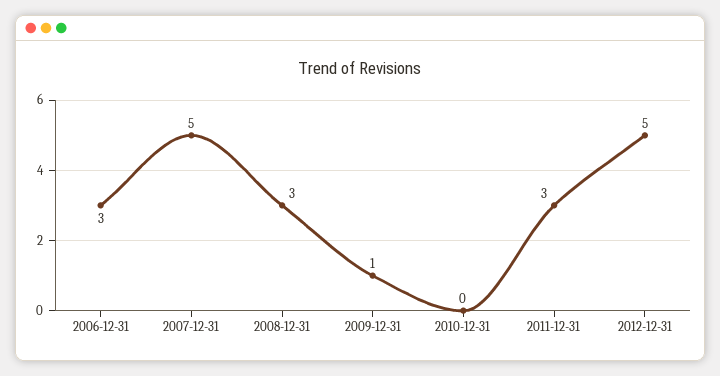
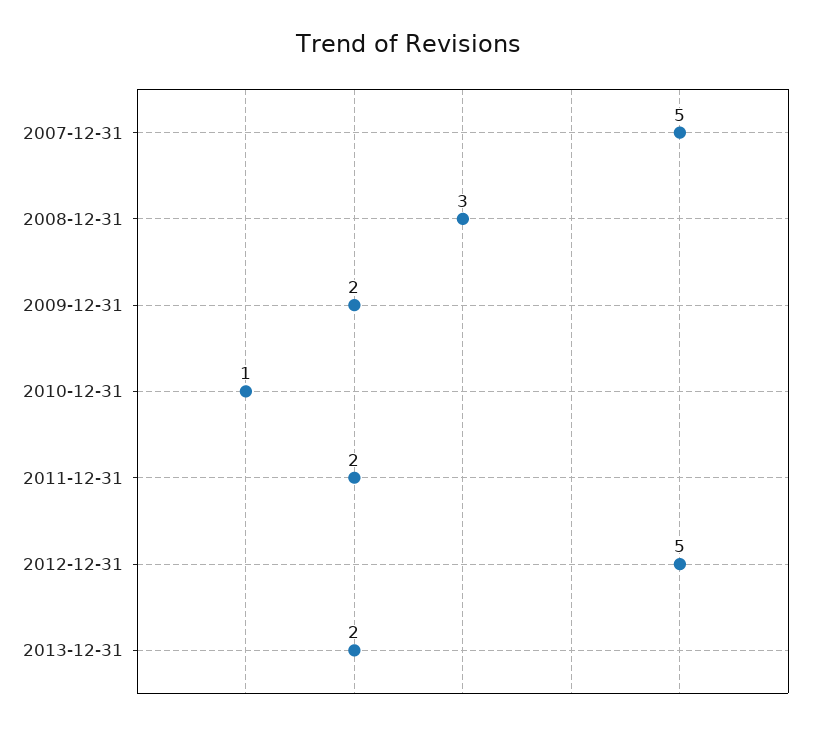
2006-12-31: 3 -> none
2009-12-31: 1 -> 2
2010-12-31: 0 -> 1
2011-12-31: 3 -> 2
2013-12-31: none -> 2

